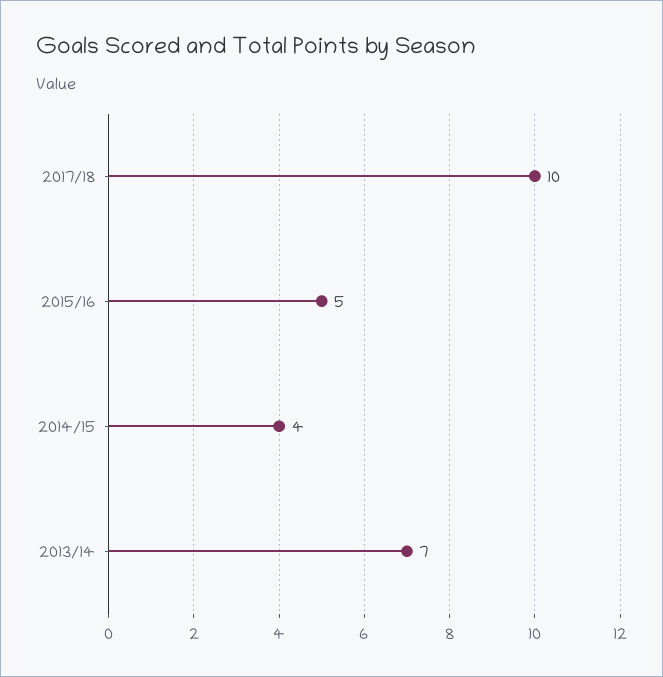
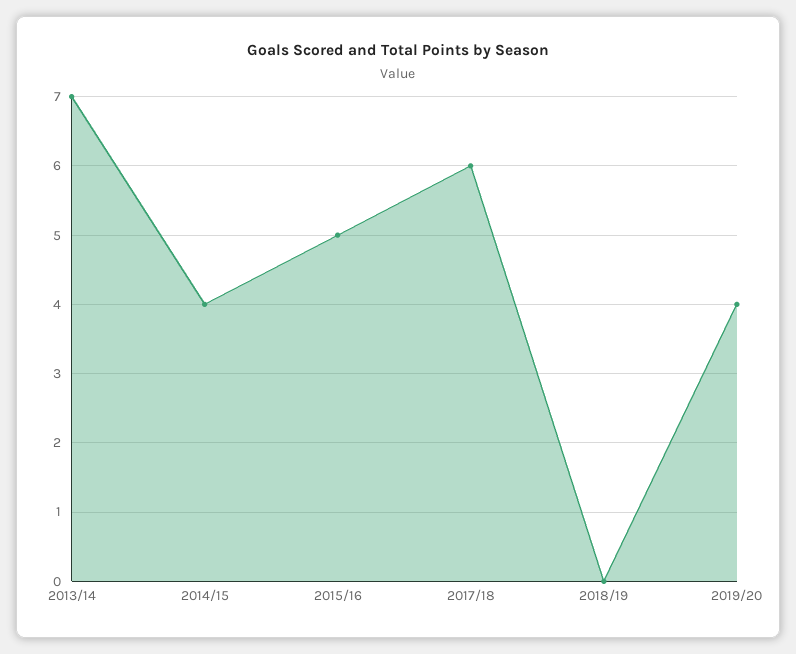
2017/18: 10 -> 6
2018/19: none -> 0
2019/20: none -> 4

